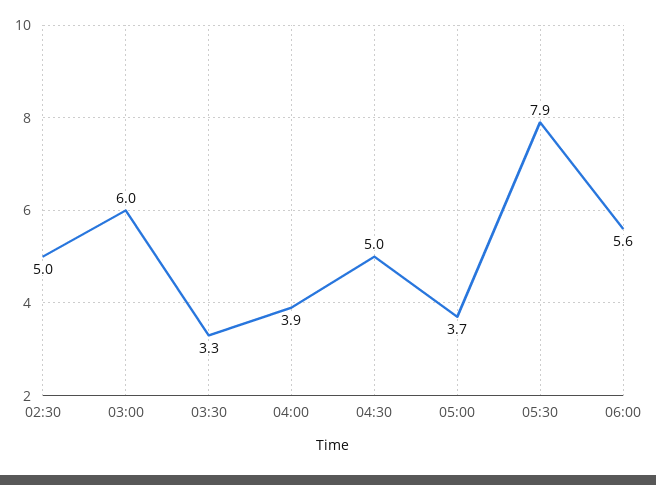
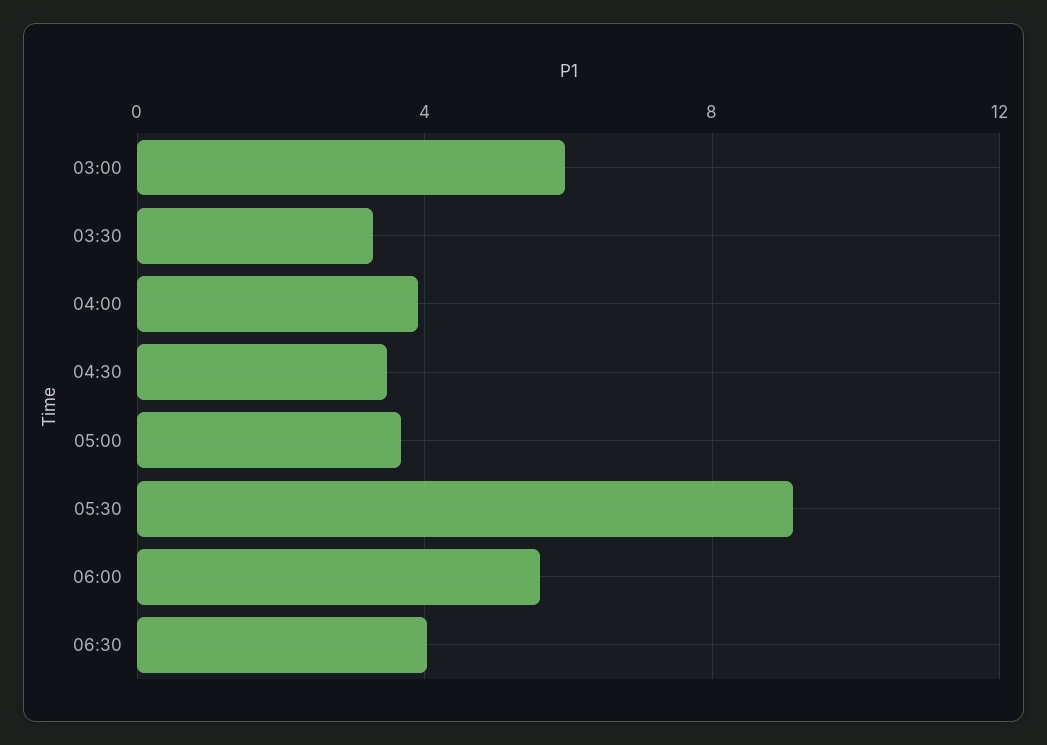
02:30: 5 -> none
04:30: 5 -> 3.5
05:30: 7.9 -> 9
06:30: none -> 4

